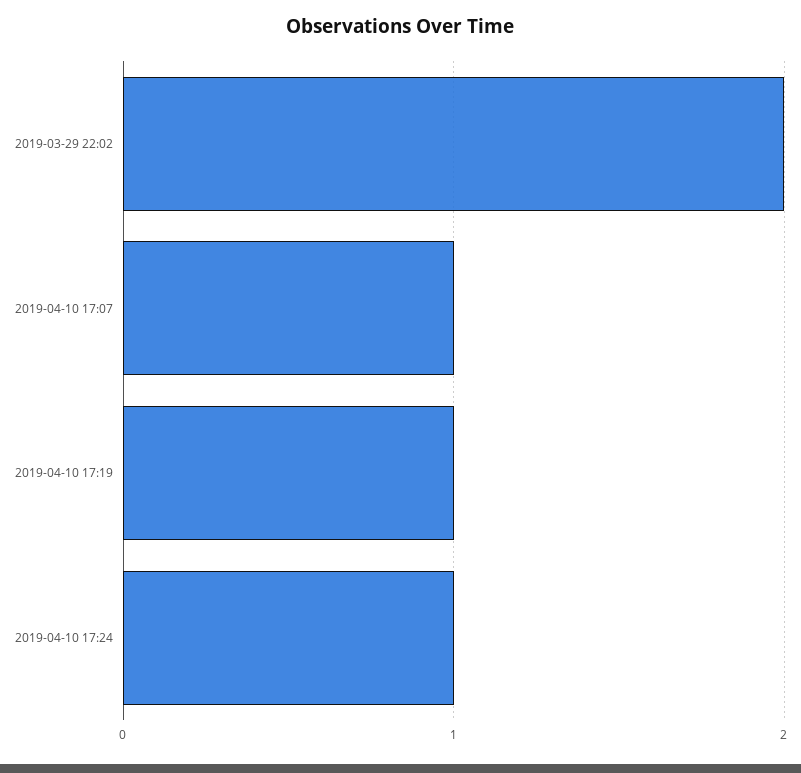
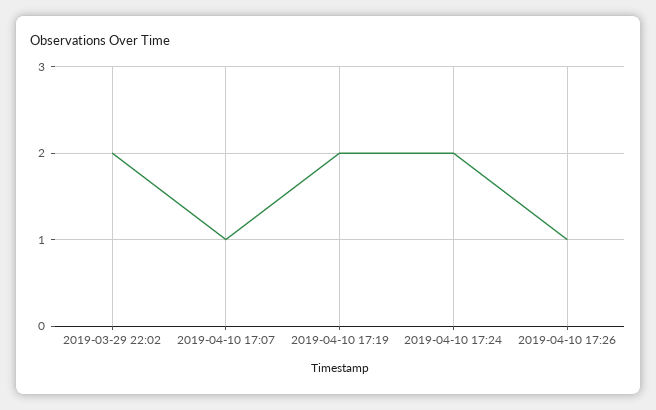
2019-04-10 17:19: 1 -> 2
2019-04-10 17:24: 1 -> 2
2019-04-10 17:26: none -> 1

